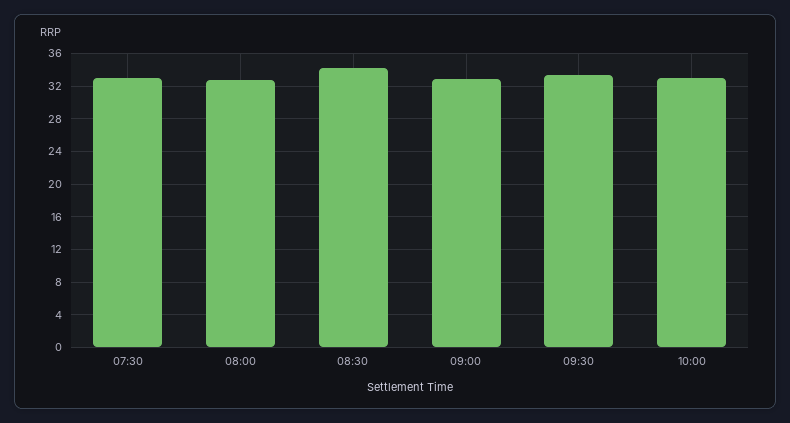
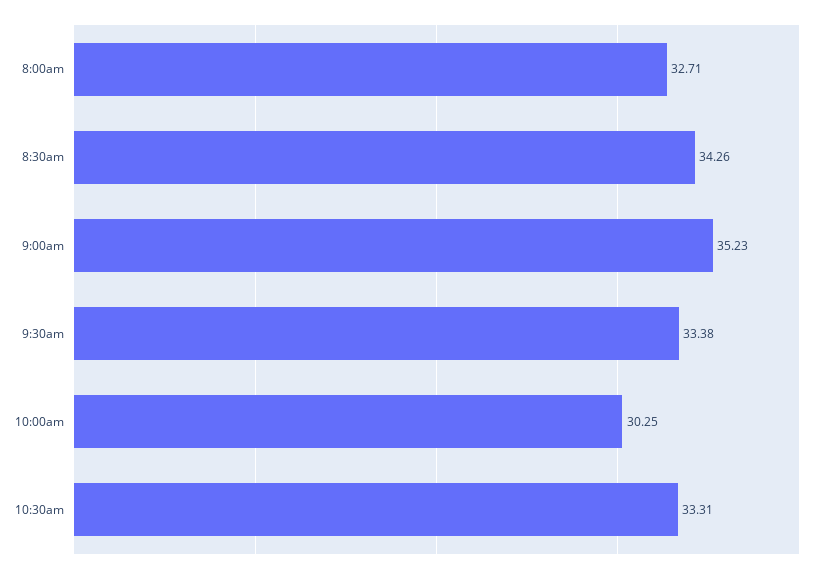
07:30: 33 -> none
09:00: 33 -> 35.23
10:00: 33 -> 30.25
10:30am: none -> 33.31

